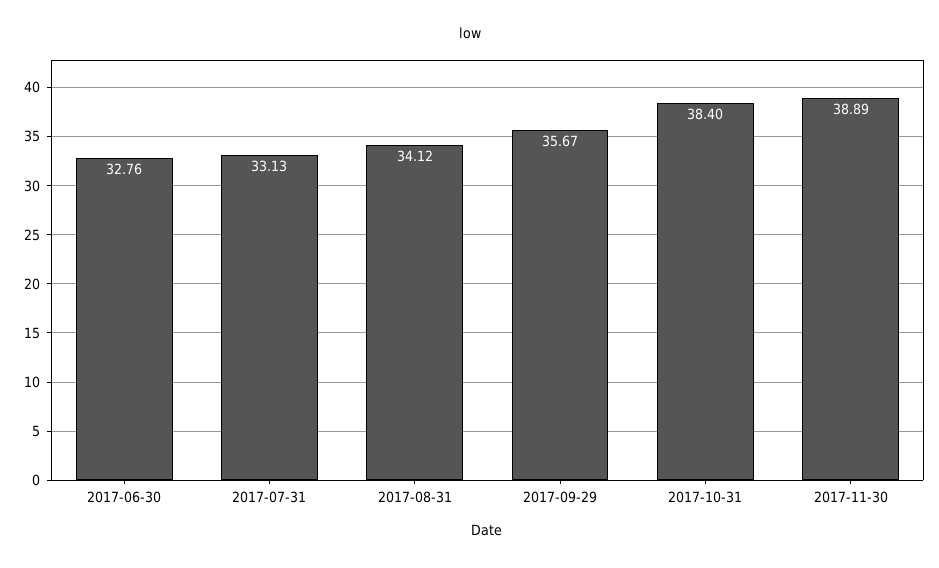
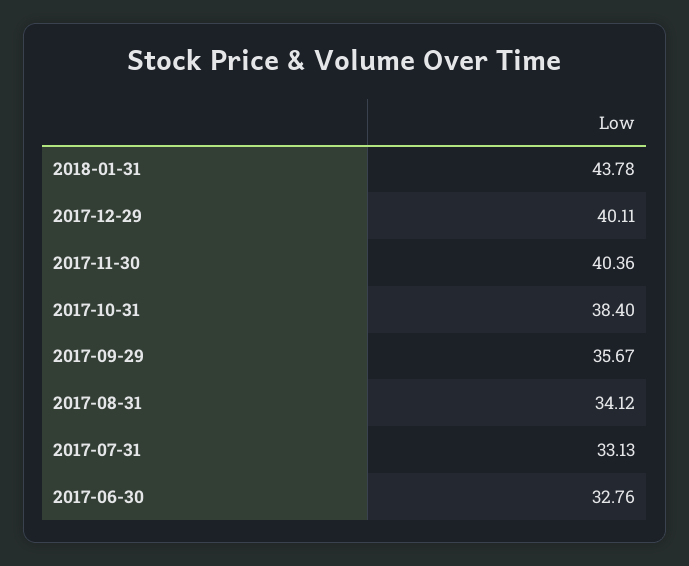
2017-11-30: 38.89 -> 40.36
2018-01-31: none -> 43.78
2017-12-29: none -> 40.11

